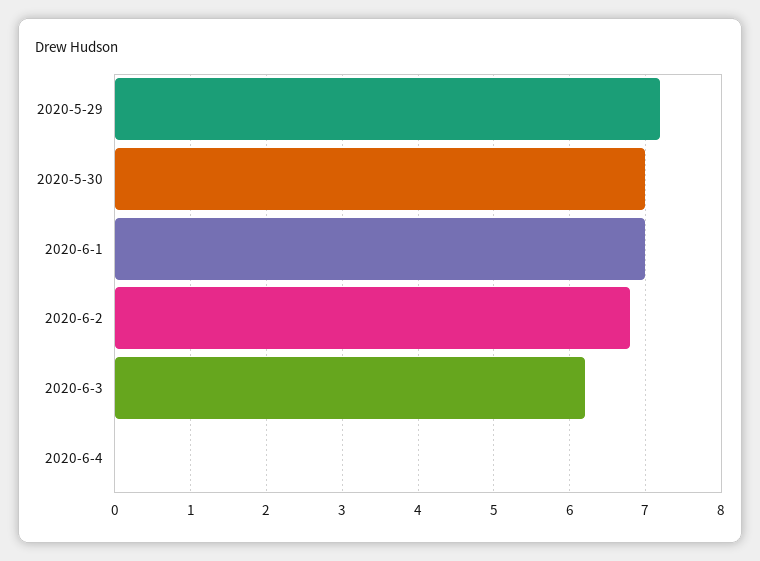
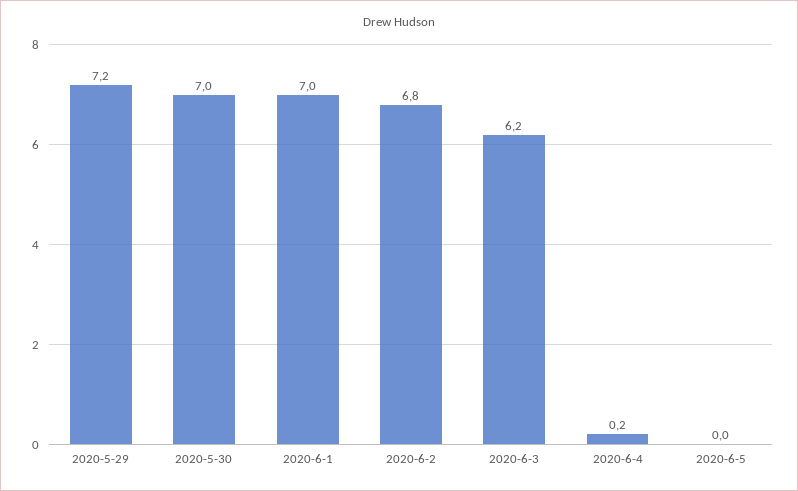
2020-6-4: 0 -> 0.2
2020-6-5: none -> 0

